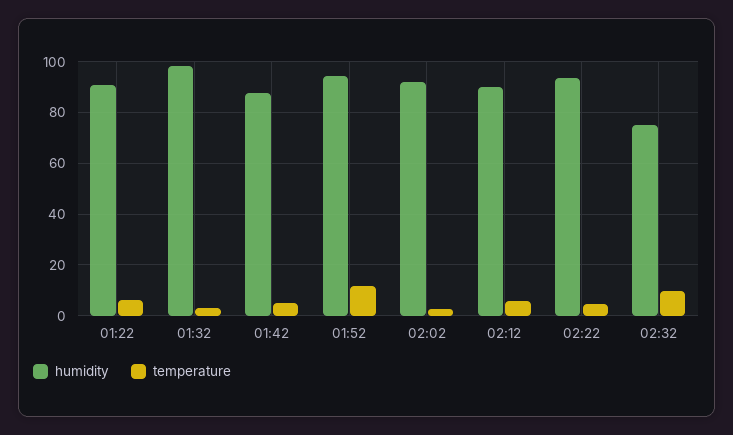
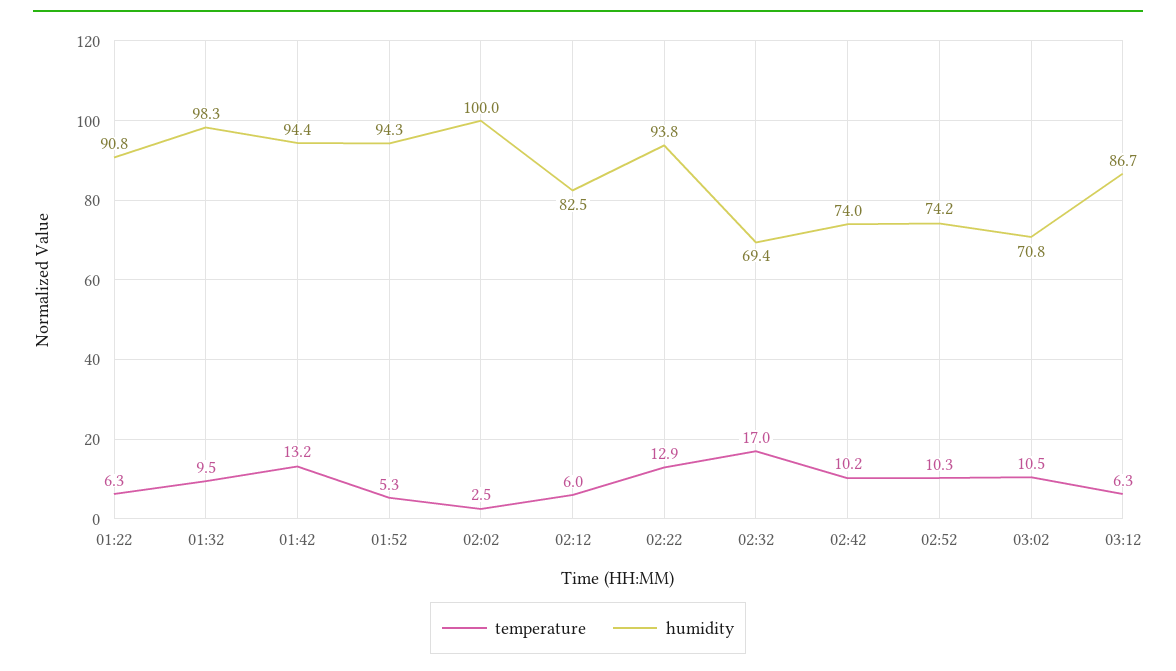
temperature, 01:32: 2.5 -> 9.5
humidity, 01:42: 87.5 -> 94.4
temperature, 01:42: 5 -> 13.2
temperature, 01:52: 12.5 -> 5.3
humidity, 02:02: 92.5 -> 100
humidity, 02:12: 90 -> 82.5
temperature, 02:22: 5 -> 12.9
humidity, 02:32: 75 -> 69.4
temperature, 02:32: 10 -> 17
temperature, 02:42: none -> 10.2
humidity, 02:42: none -> 74
temperature, 02:52: none -> 10.3
humidity, 02:52: none -> 74.2
temperature, 03:02: none -> 10.5
humidity, 03:02: none -> 70.8
temperature, 03:12: none -> 6.3
humidity, 03:12: none -> 86.7

